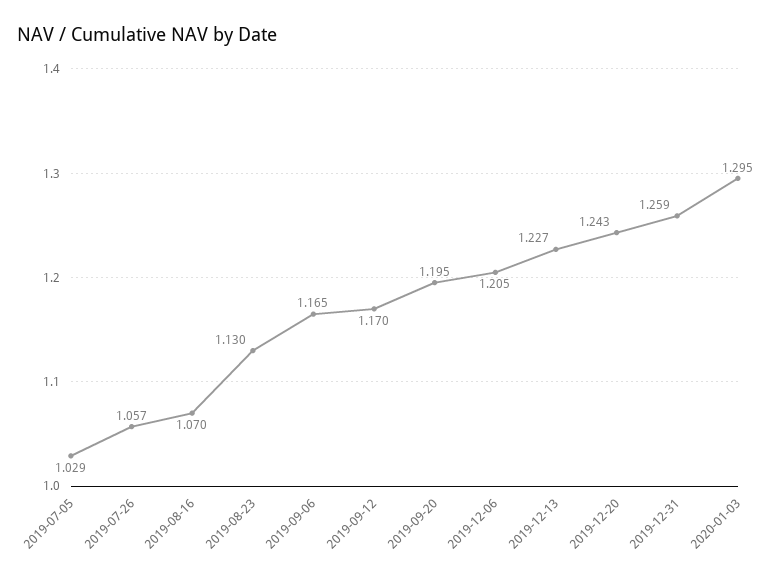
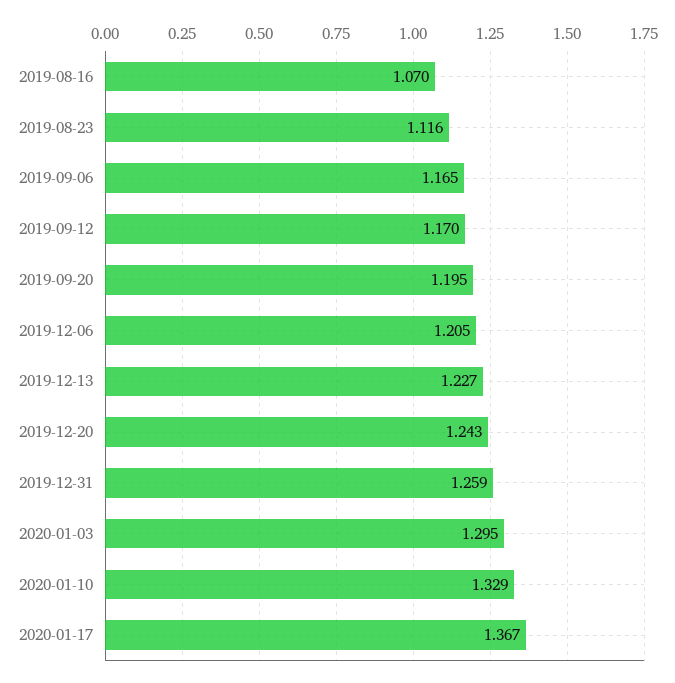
2019-07-05: 1.029 -> none
2019-07-26: 1.057 -> none
2019-08-23: 1.13 -> 1.116
2020-01-10: none -> 1.329
2020-01-17: none -> 1.367

